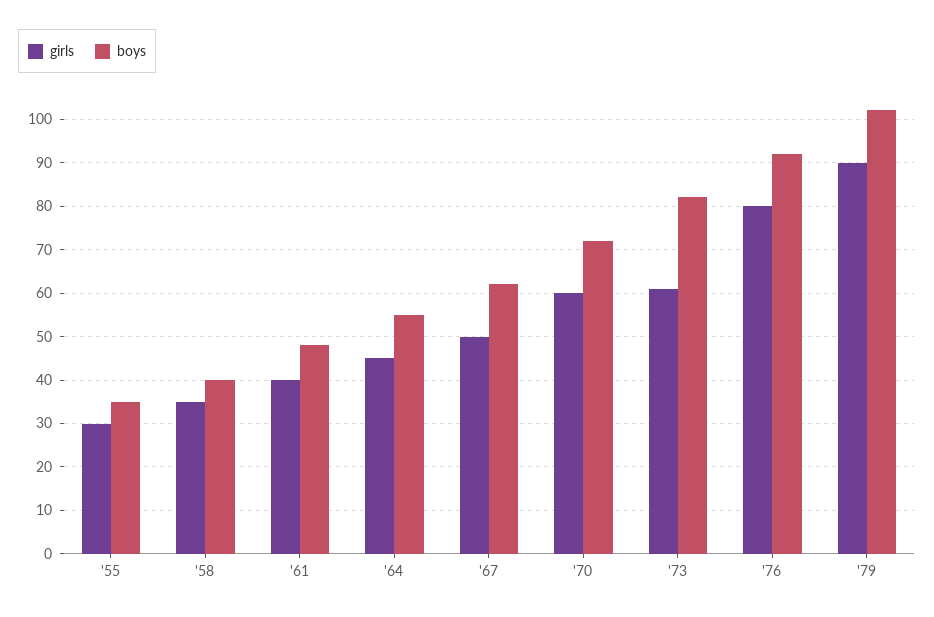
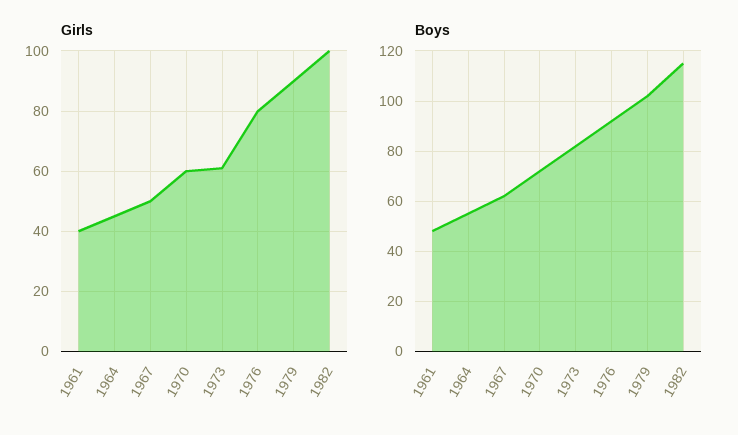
girls, '55: 30 -> none
boys, '55: 35 -> none
girls, '58: 35 -> none
boys, '58: 40 -> none
girls, 1982: none -> 100
boys, 1982: none -> 115

